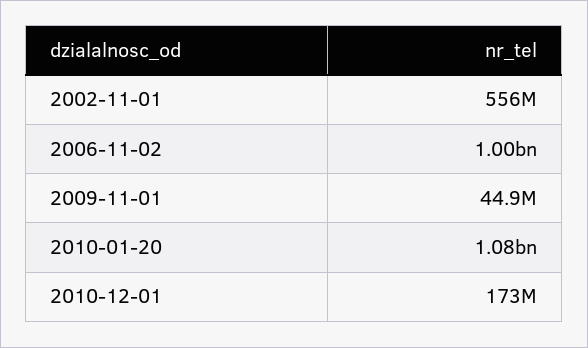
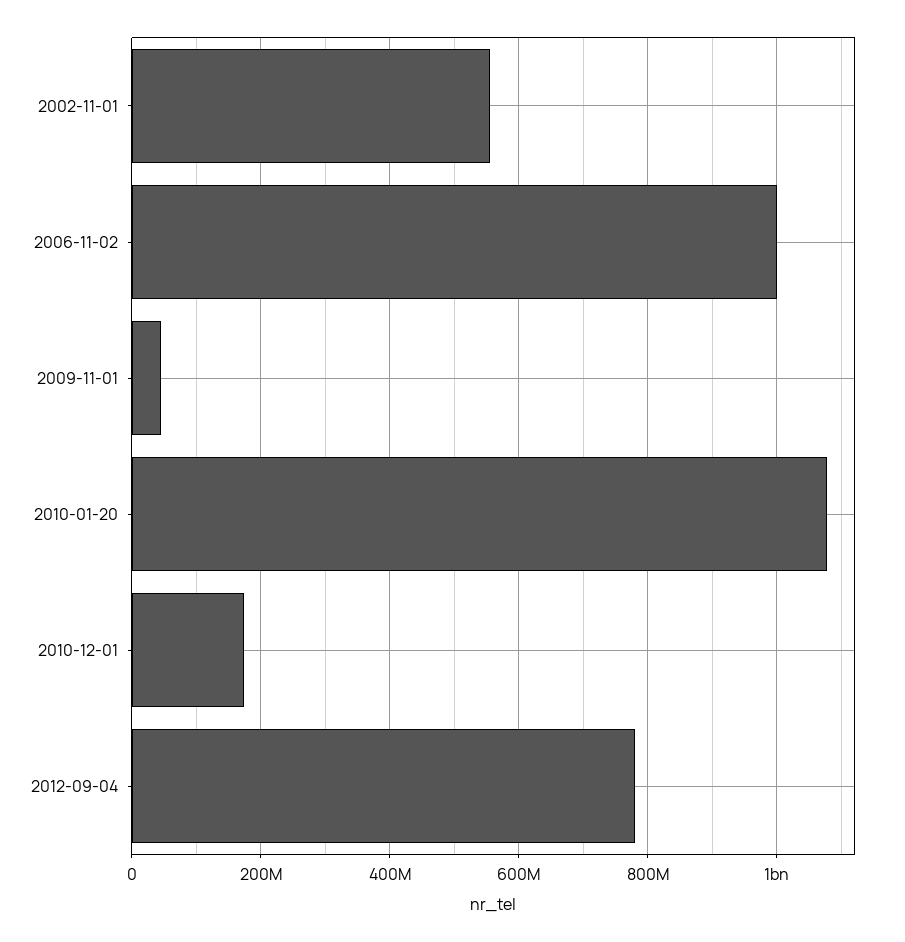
2012-09-04: none -> 780000000

